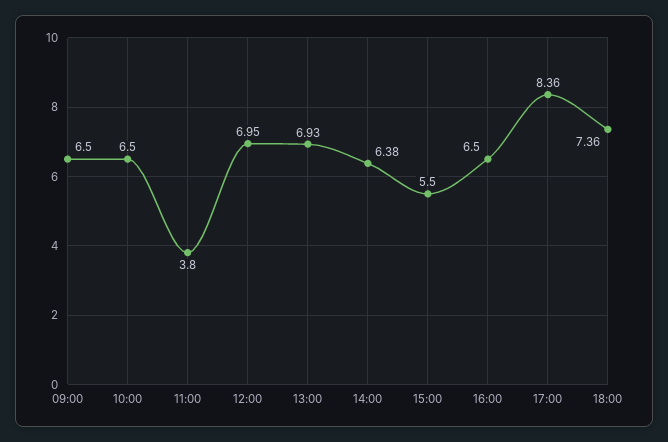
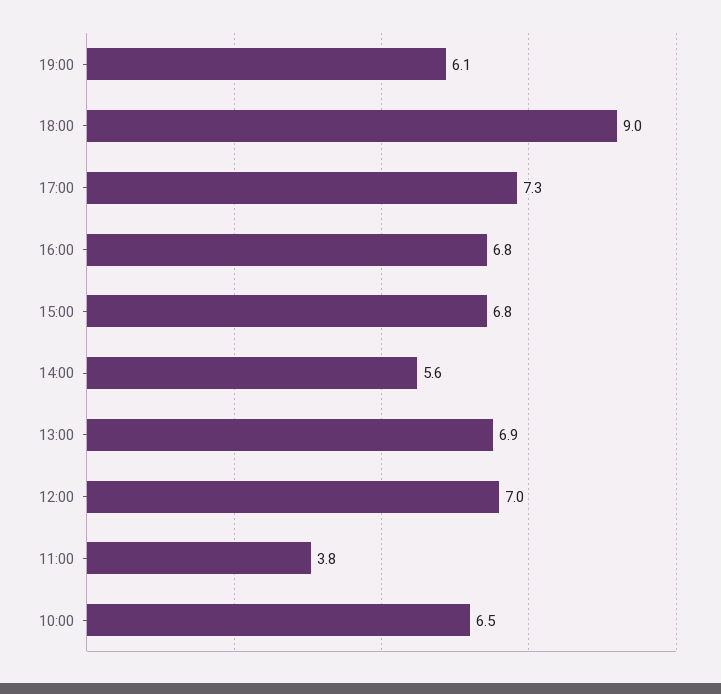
09:00: 6.5 -> none
14:00: 6.38 -> 5.6
15:00: 5.5 -> 6.8
16:00: 6.5 -> 6.8
17:00: 8.36 -> 7.3
18:00: 7.36 -> 9
19:00: none -> 6.1

